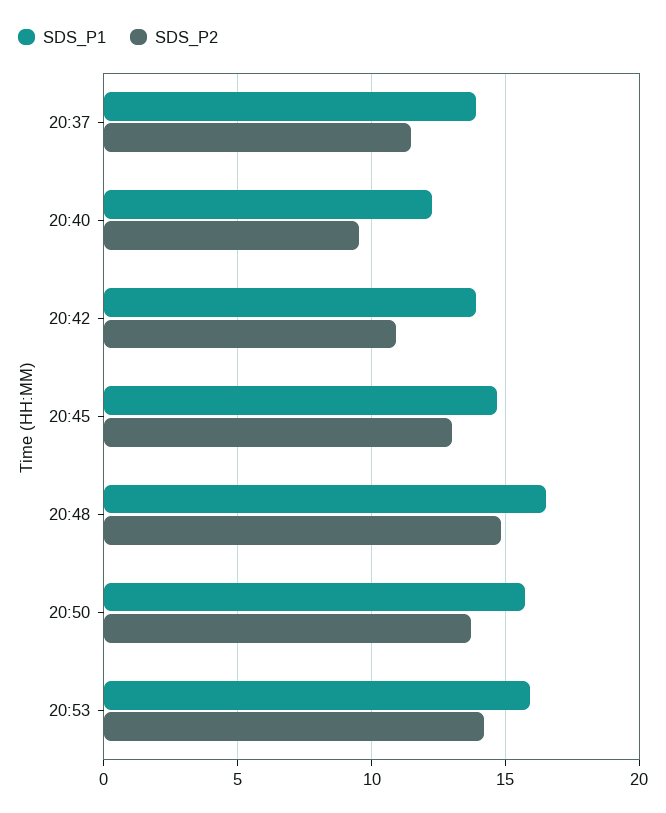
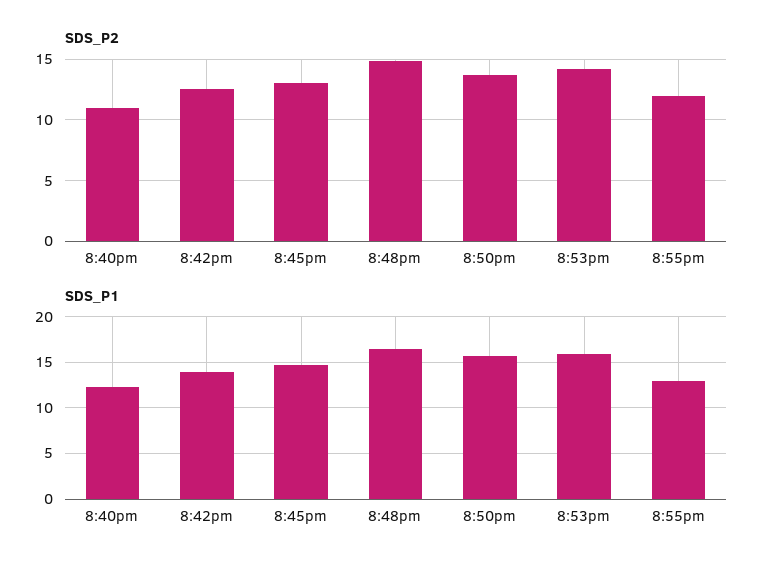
SDS_P1, 20:37: 14 -> none
SDS_P2, 20:37: 11.5 -> none
SDS_P2, 20:40: 9.5 -> 11
SDS_P2, 20:42: 11 -> 12.5
SDS_P2, 8:55pm: none -> 12
SDS_P1, 8:55pm: none -> 13

